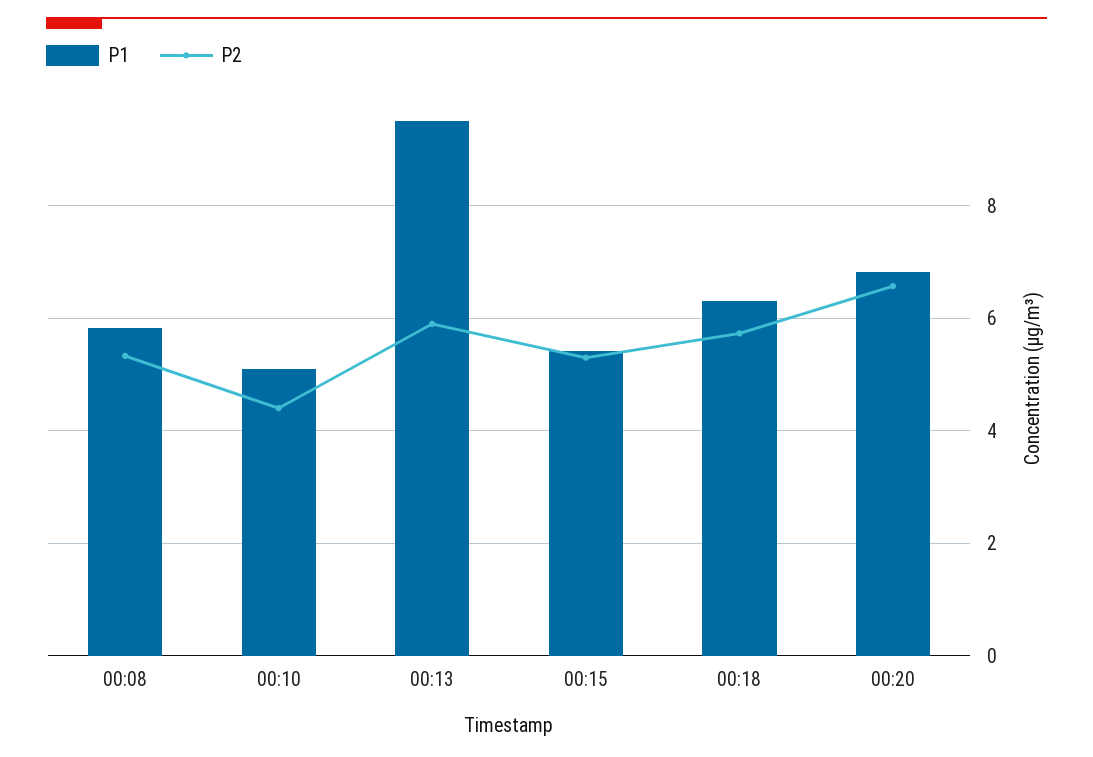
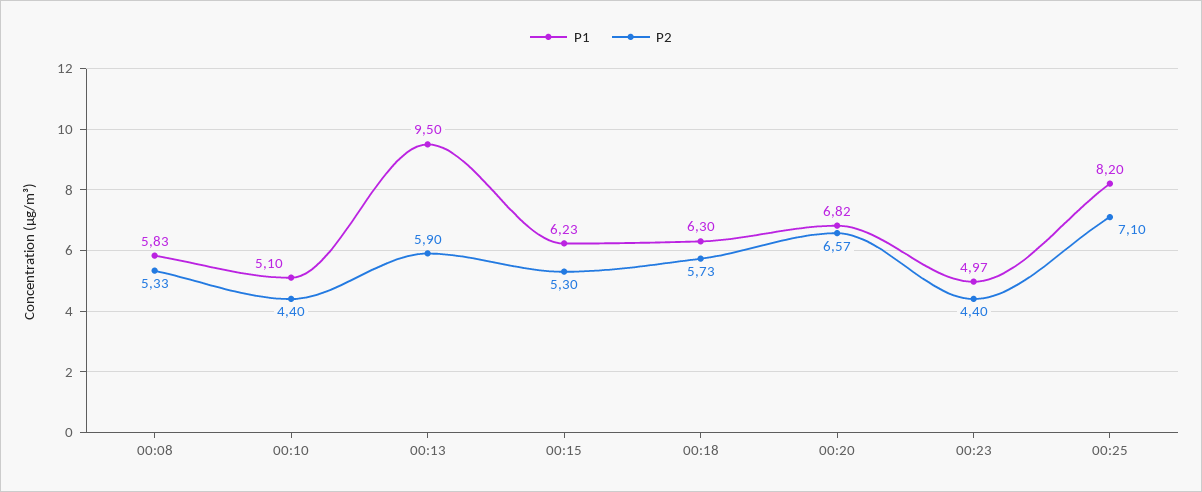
P1, 00:15: 5.4 -> 6.23
P1, 00:23: none -> 4.97
P2, 00:23: none -> 4.4
P1, 00:25: none -> 8.2
P2, 00:25: none -> 7.1

